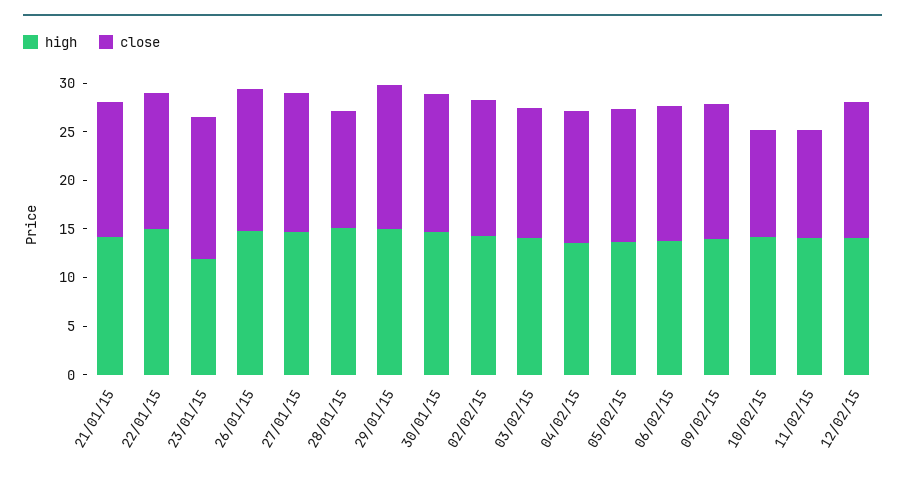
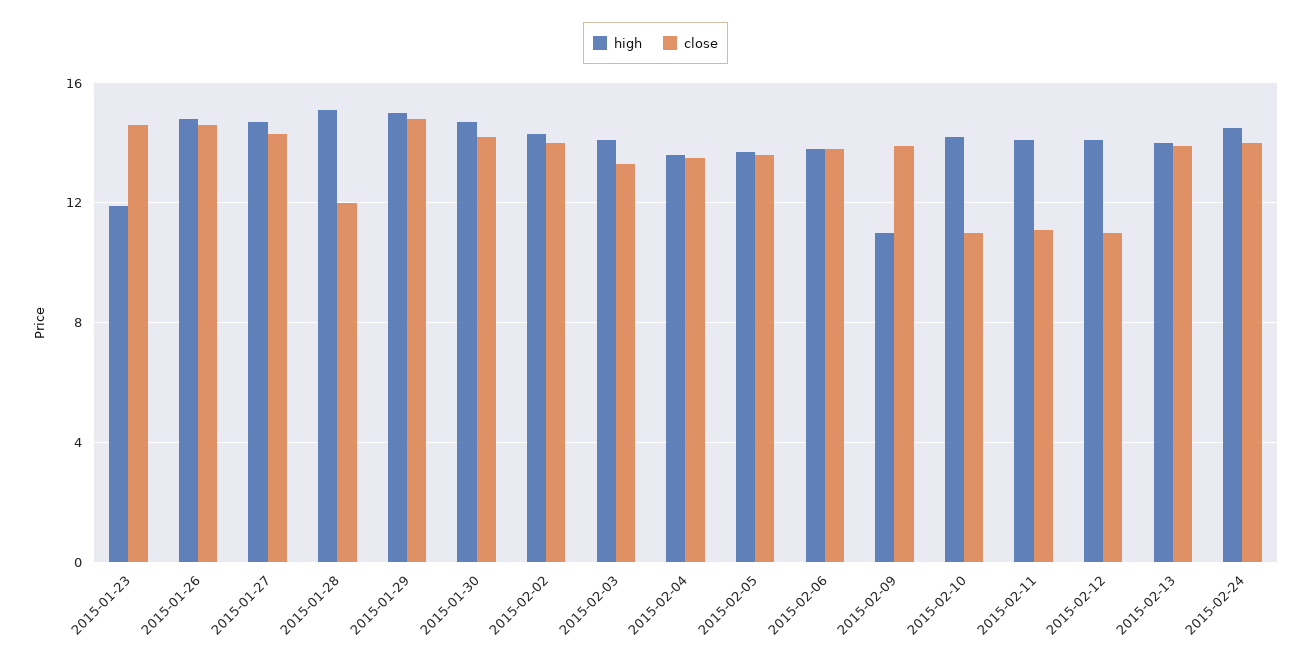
high, 21/01/15: 14 -> none
close, 21/01/15: 14 -> none
high, 22/01/15: 15 -> none
close, 22/01/15: 14 -> none
high, 09/02/15: 14 -> 11
close, 12/02/15: 14 -> 11
high, 2015-02-13: none -> 14
close, 2015-02-13: none -> 14
high, 2015-02-24: none -> 14.5
close, 2015-02-24: none -> 14

